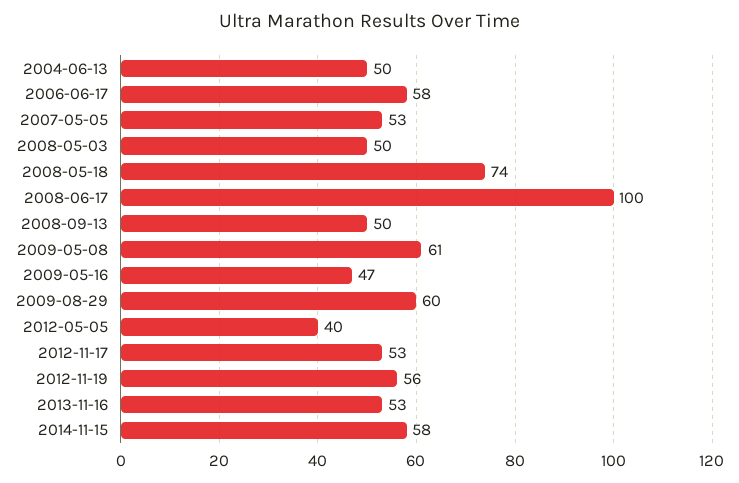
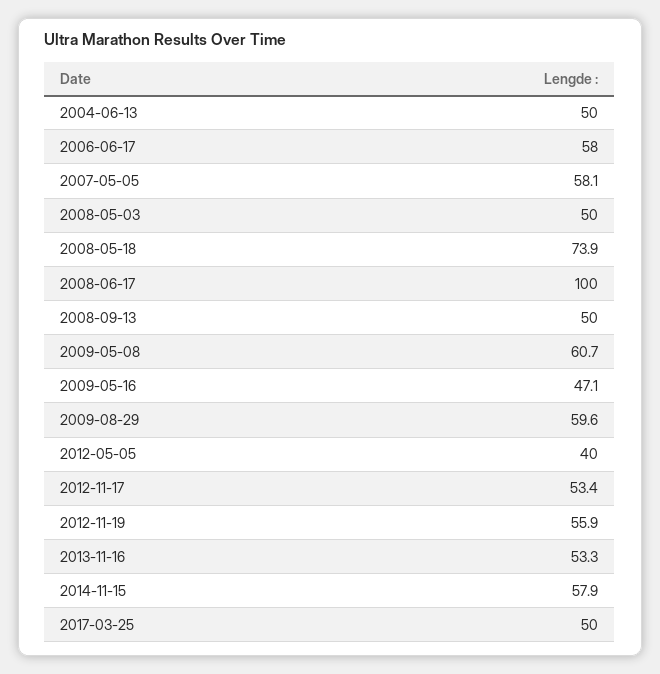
2007-05-05: 53 -> 58.1
2017-03-25: none -> 50

